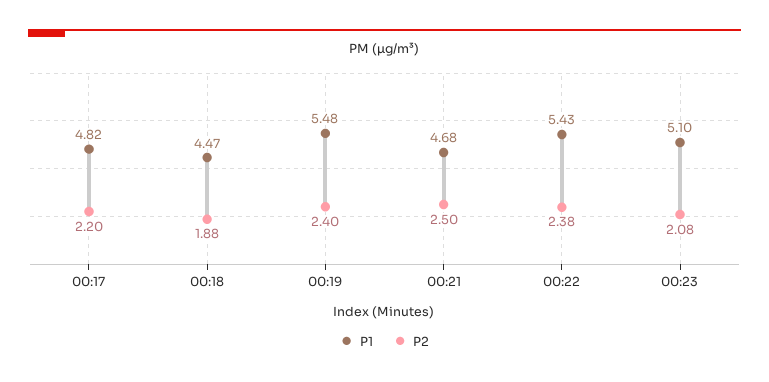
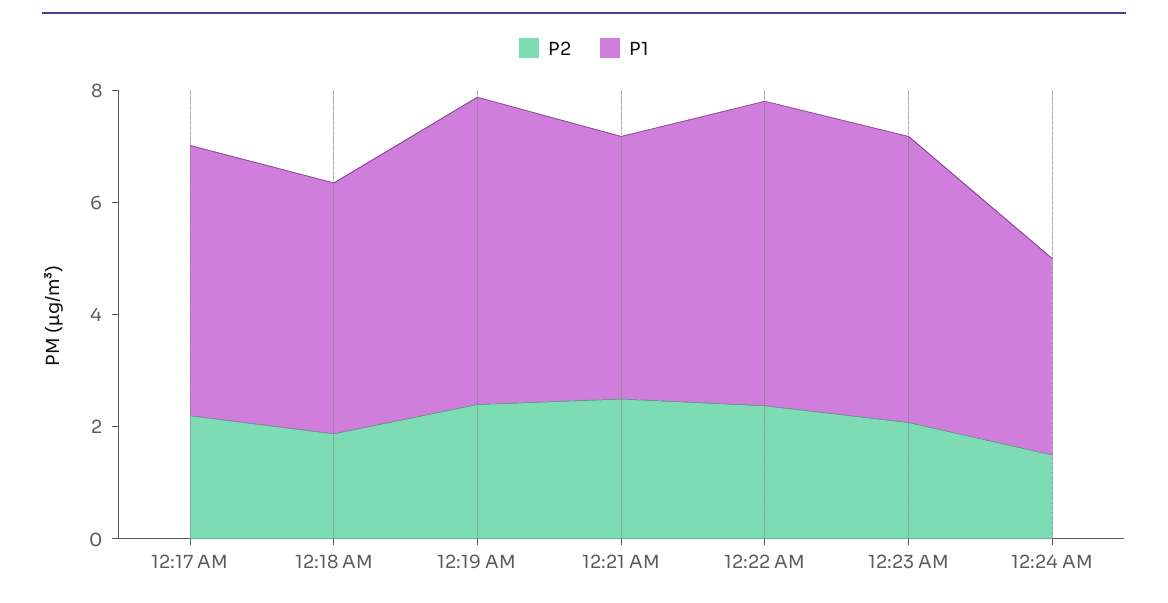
P2, 12:24 AM: none -> 1.5
P1, 12:24 AM: none -> 3.5

